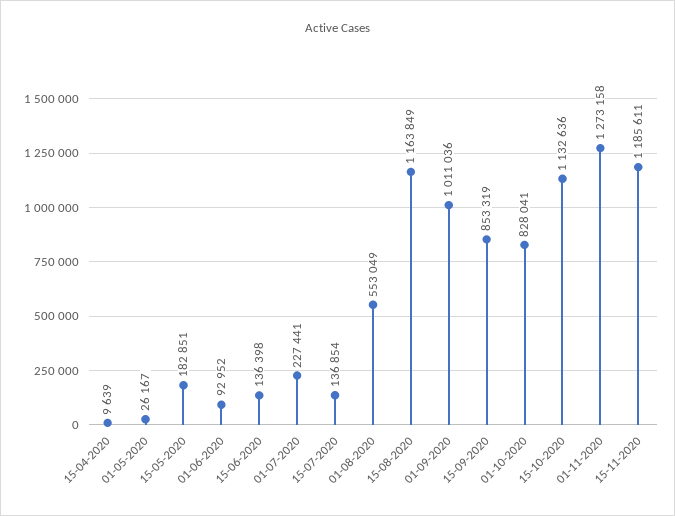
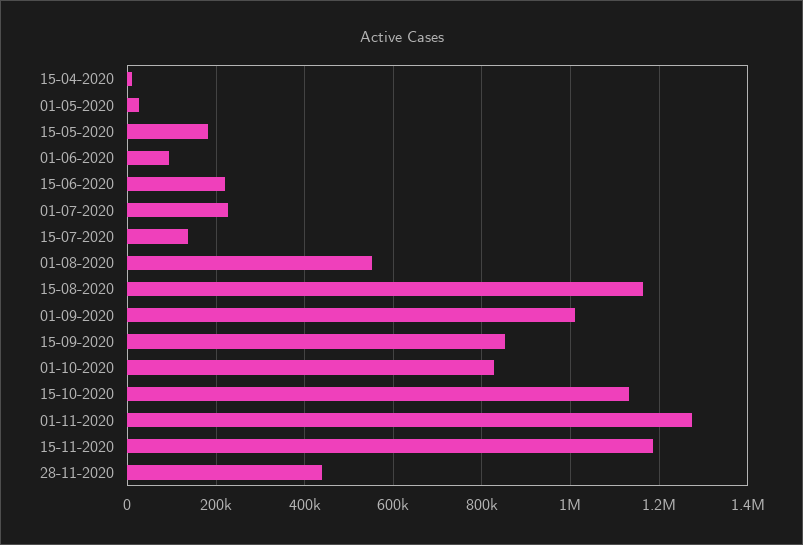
15-06-2020: 136398 -> 220000
28-11-2020: none -> 440000

